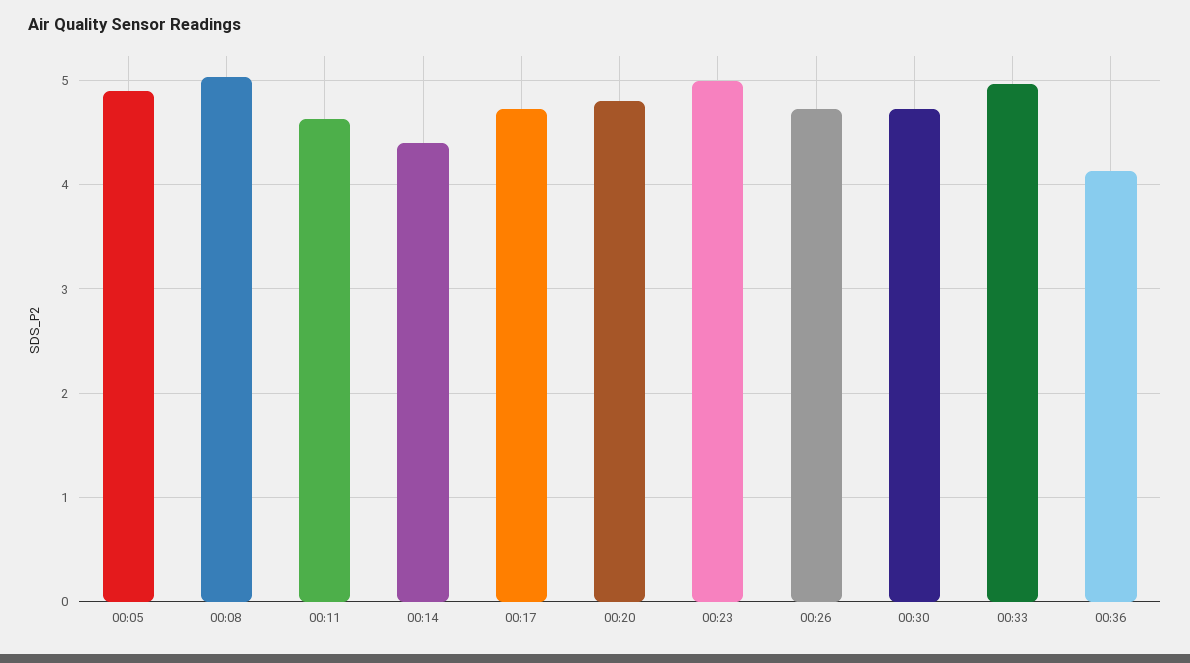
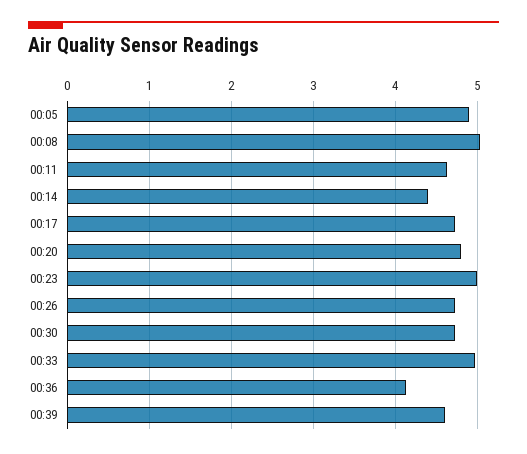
00:39: none -> 4.6

